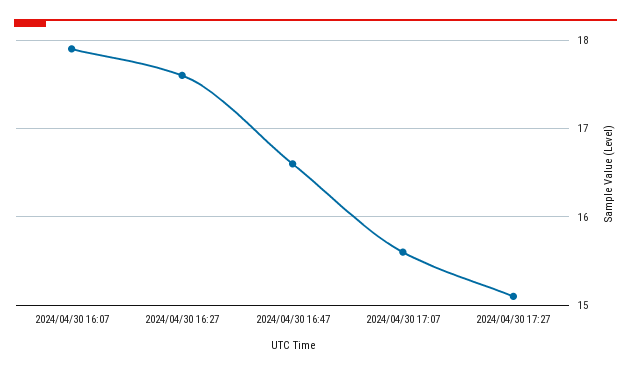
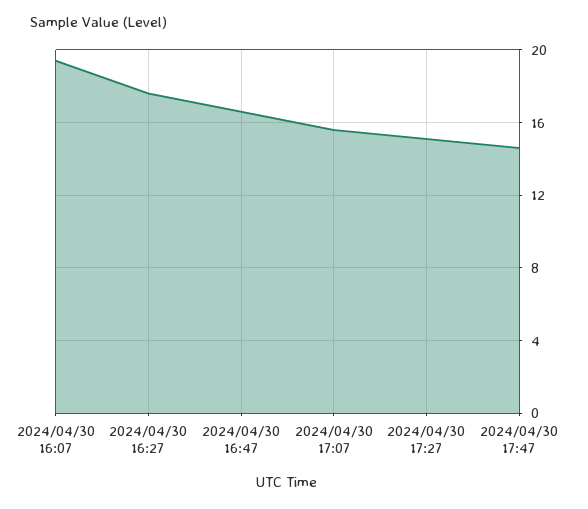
2024/04/30 16:07: 17.9 -> 19.5
2024/04/30 17:47: none -> 14.5

